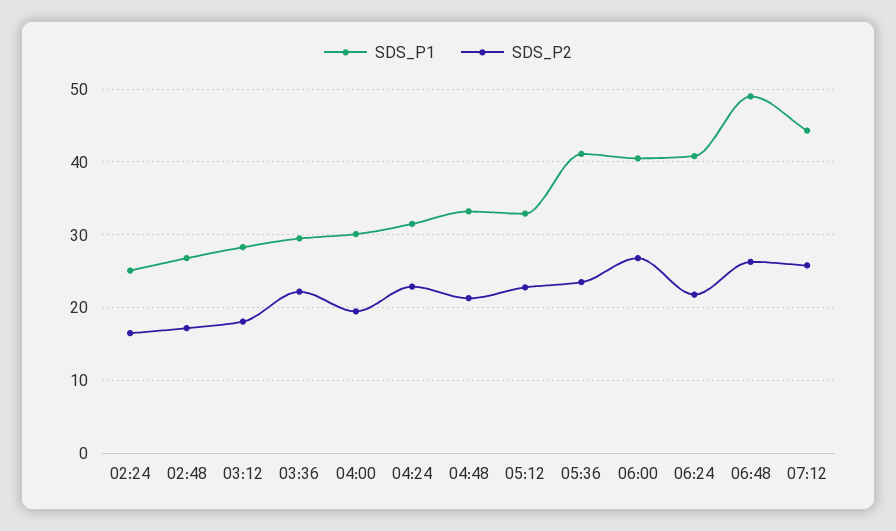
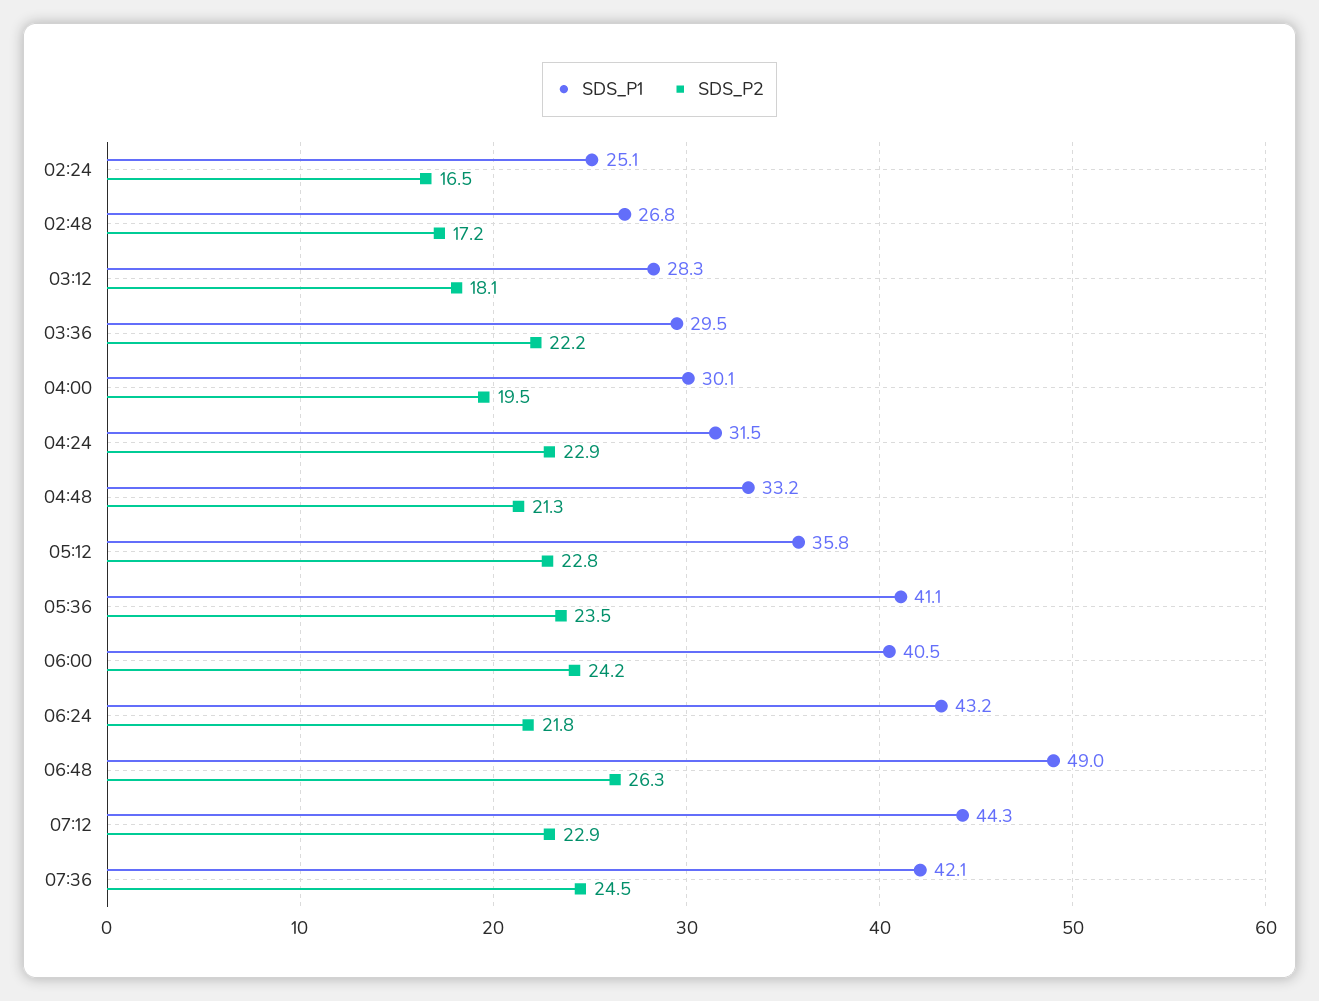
SDS_P1, 05:12: 33 -> 35.8
SDS_P2, 06:00: 27 -> 24.2
SDS_P1, 06:24: 41 -> 43.2
SDS_P2, 07:12: 26 -> 22.9
SDS_P1, 07:36: none -> 42.1
SDS_P2, 07:36: none -> 24.5

